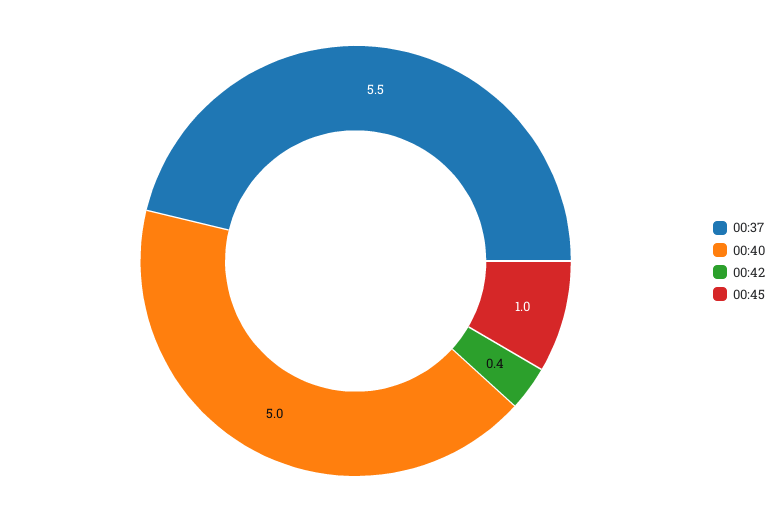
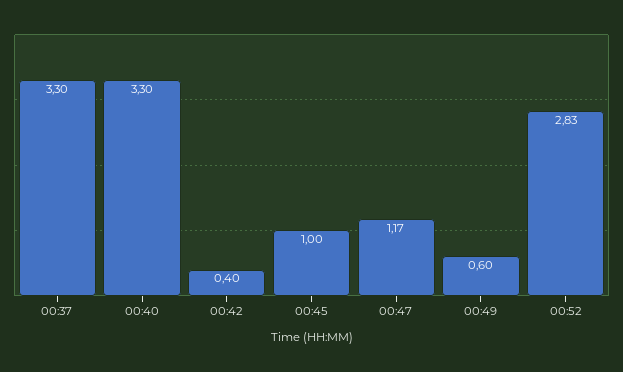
00:37: 5.5 -> 3.3
00:40: 5 -> 3.3
00:47: none -> 1.17
00:49: none -> 0.6
00:52: none -> 2.83

